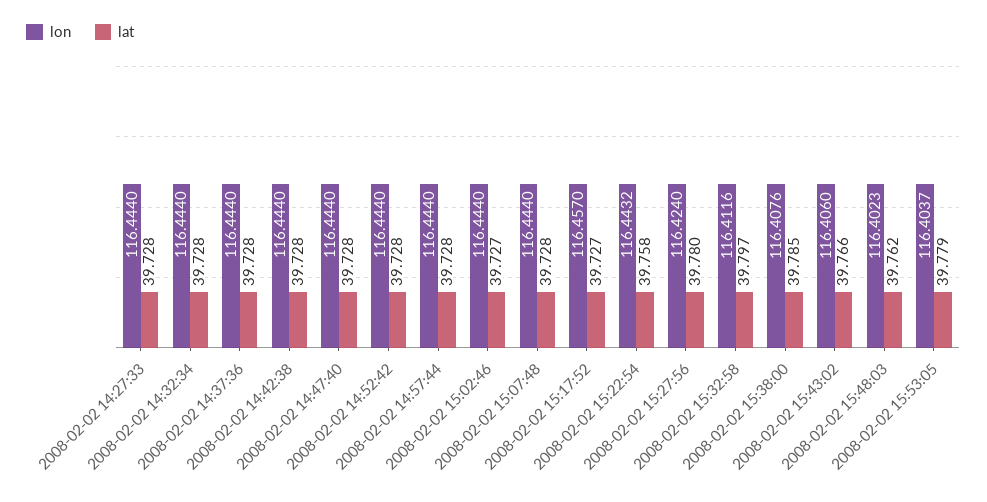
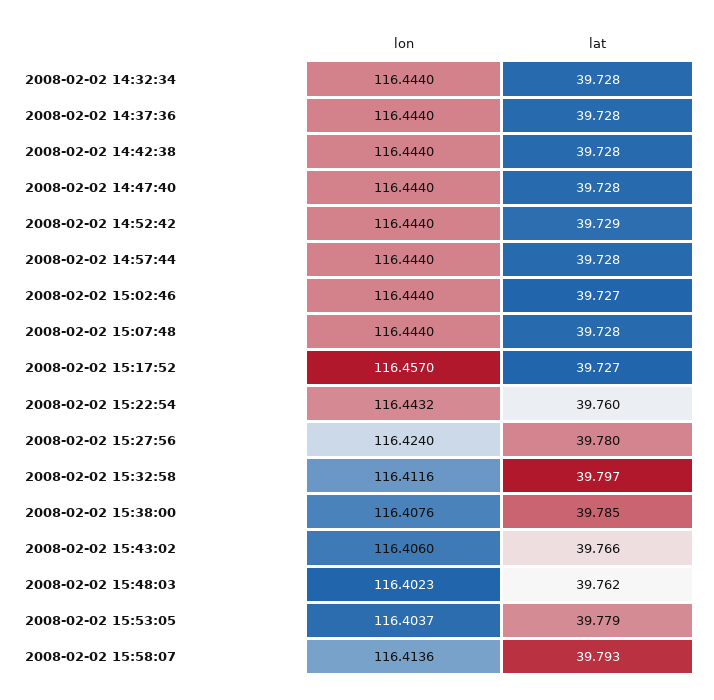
lon, 2008-02-02 14:27:33: 116.444 -> none
lat, 2008-02-02 14:27:33: 39.728 -> none
lat, 2008-02-02 14:52:42: 39.728 -> 39.729
lat, 2008-02-02 15:22:54: 39.758 -> 39.76
lon, 2008-02-02 15:58:07: none -> 116.4136
lat, 2008-02-02 15:58:07: none -> 39.793

